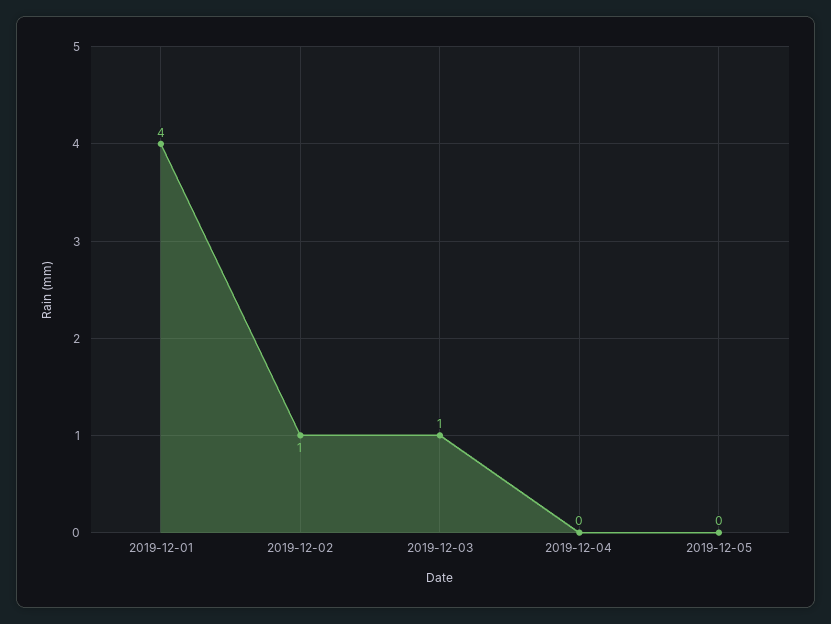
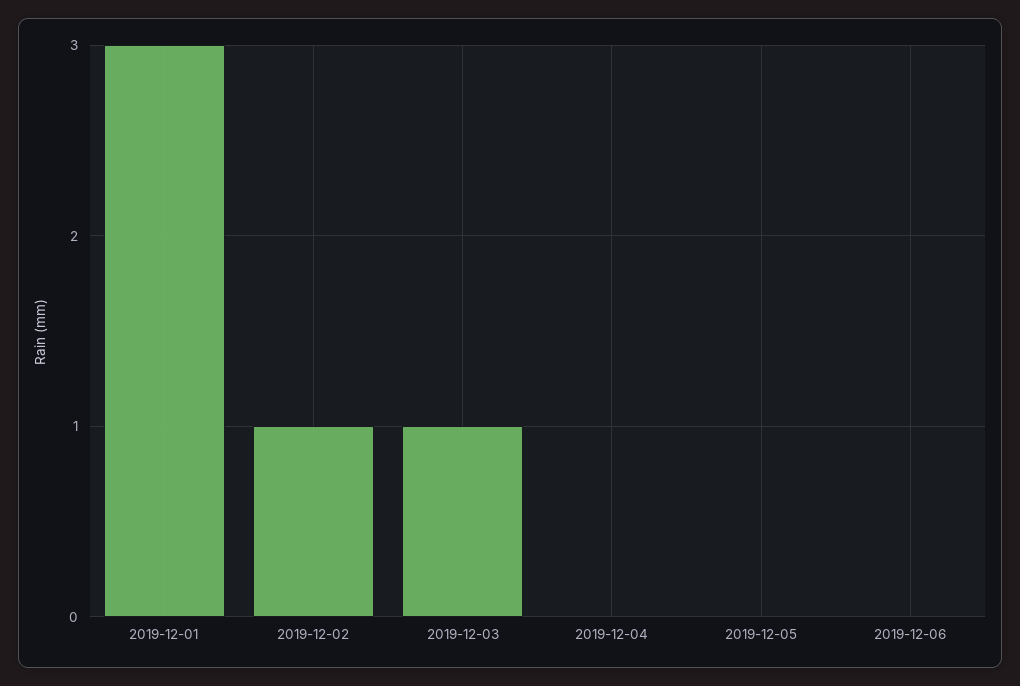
2019-12-01: 4 -> 3
2019-12-06: none -> 0

